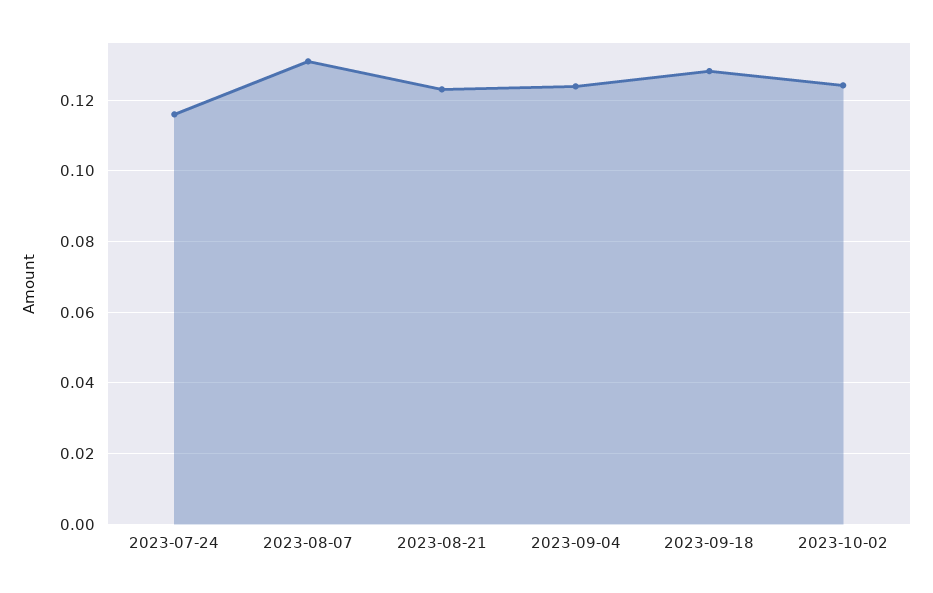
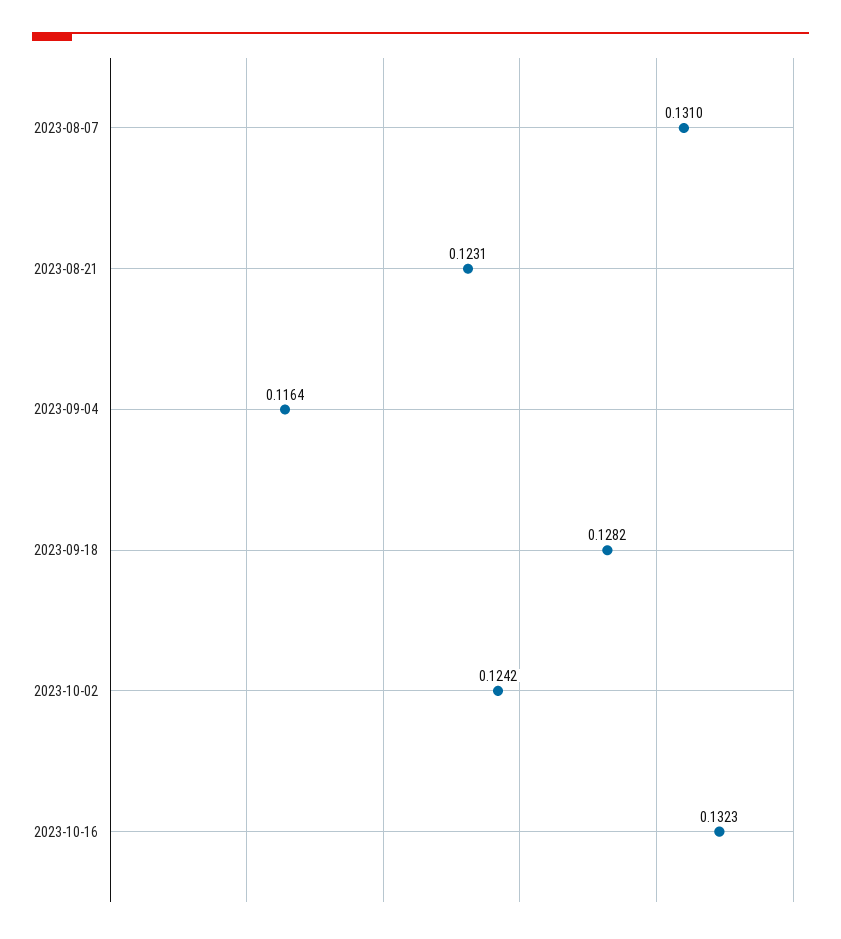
2023-07-24: 0.116 -> none
2023-09-04: 0.124 -> 0.1164
2023-10-16: none -> 0.1323

